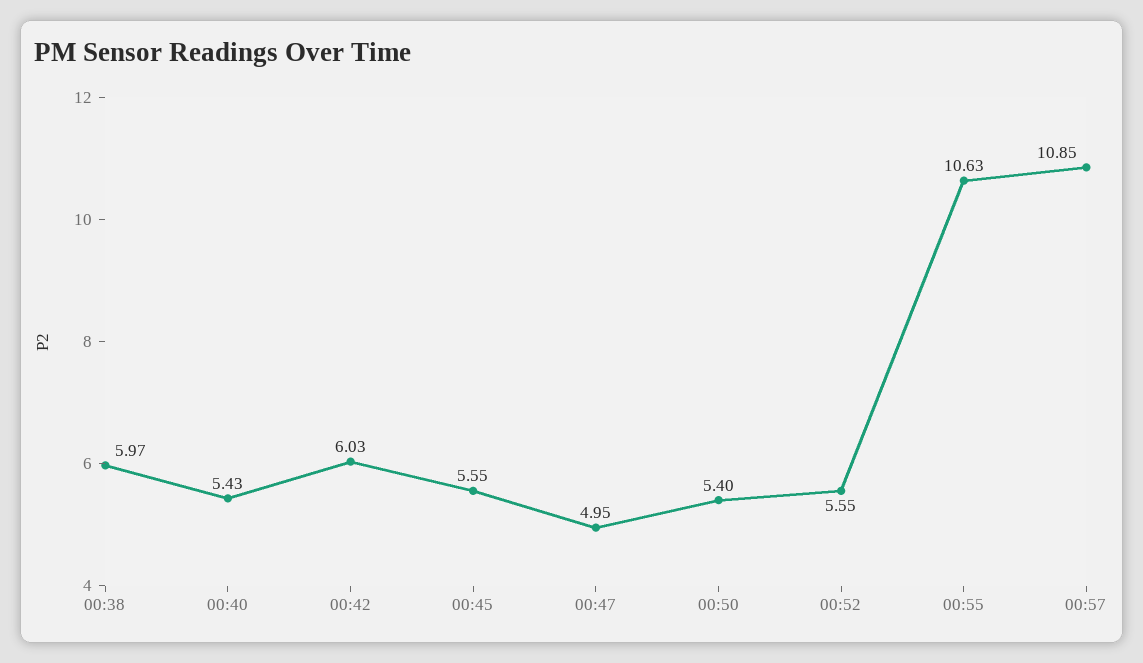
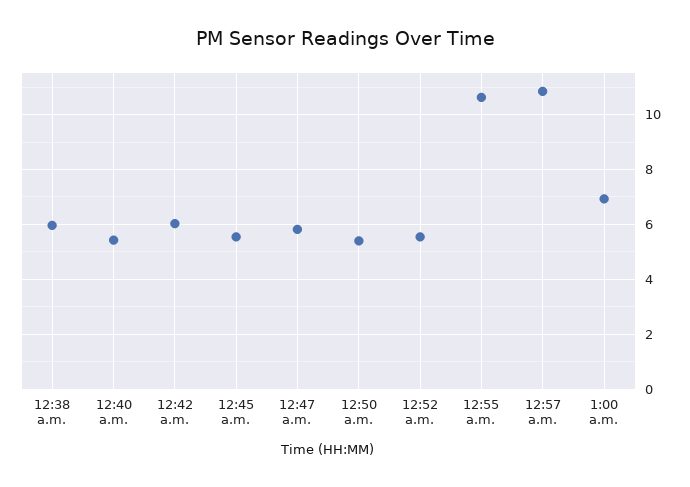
00:47: 4.95 -> 5.75
1:00 a.m.: none -> 7

